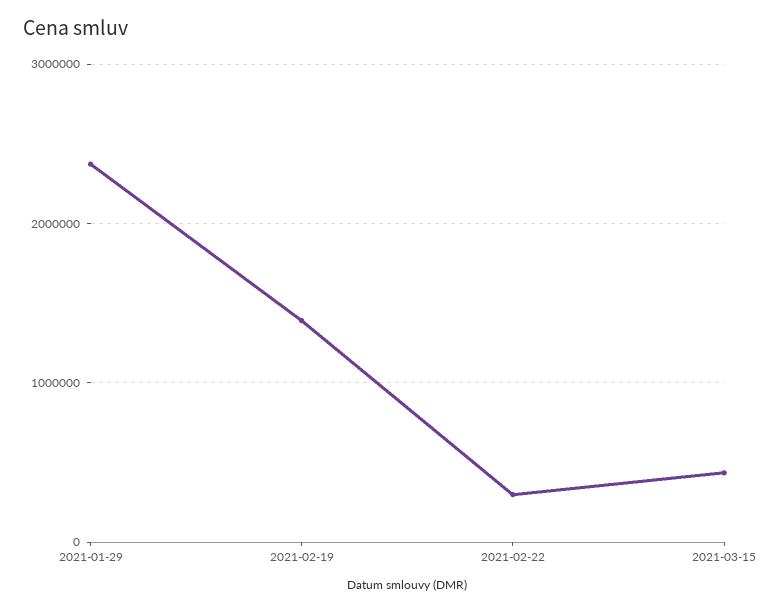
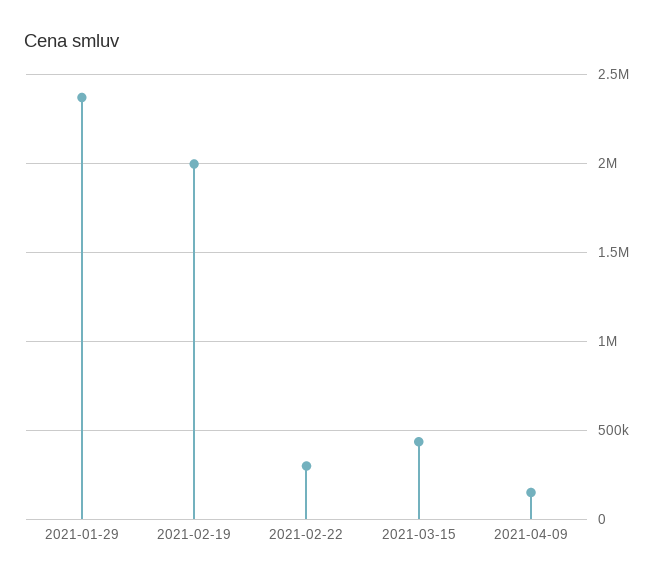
2021-02-19: 1400000 -> 2000000
2021-04-09: none -> 150000

